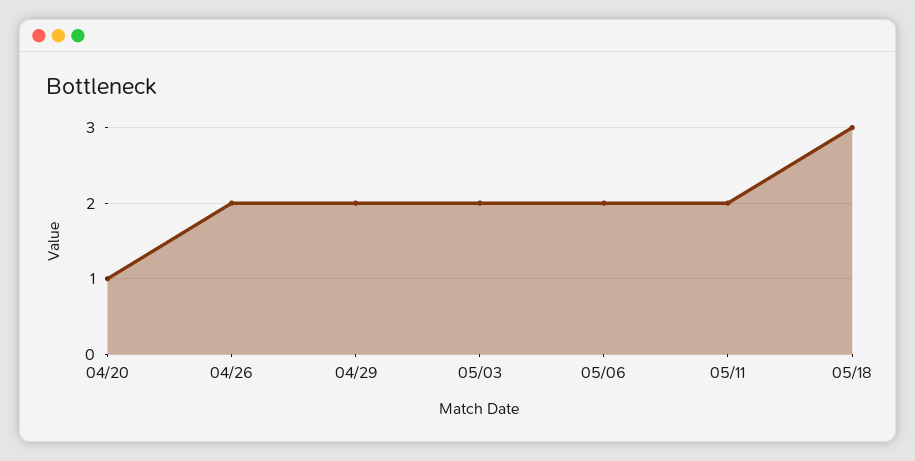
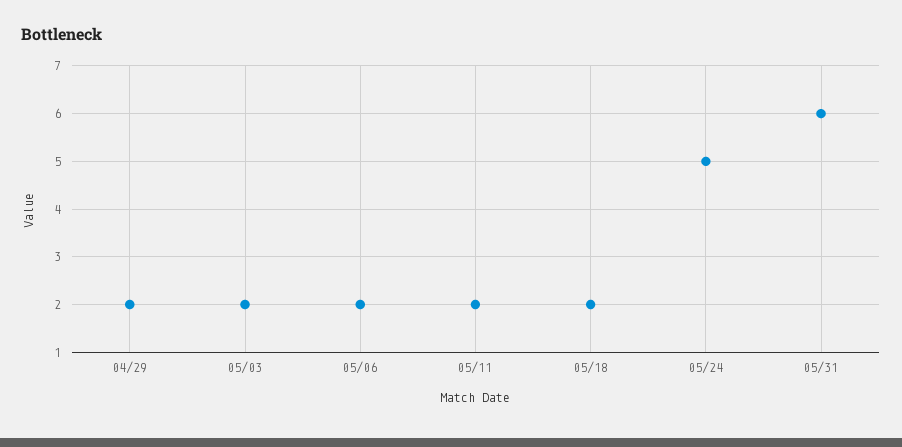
04/20: 1 -> none
04/26: 2 -> none
05/18: 3 -> 2
05/24: none -> 5
05/31: none -> 6

